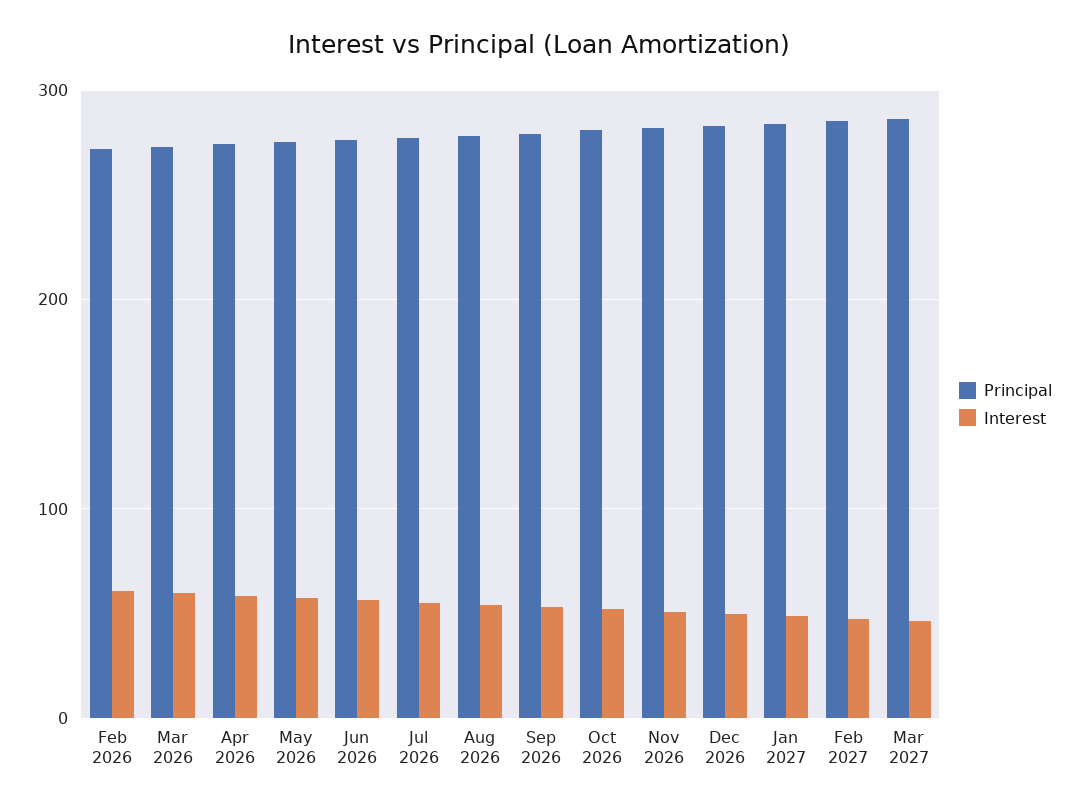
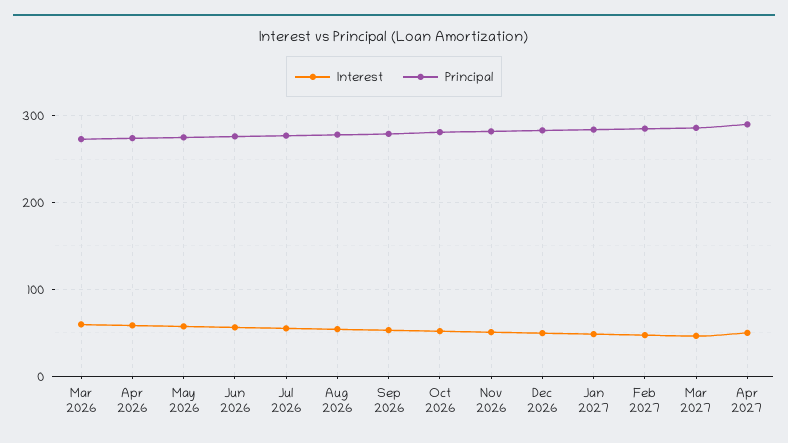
Principal, Feb 2026: 270 -> none
Interest, Feb 2026: 60 -> none
Interest, Apr 2027: none -> 50
Principal, Apr 2027: none -> 290

